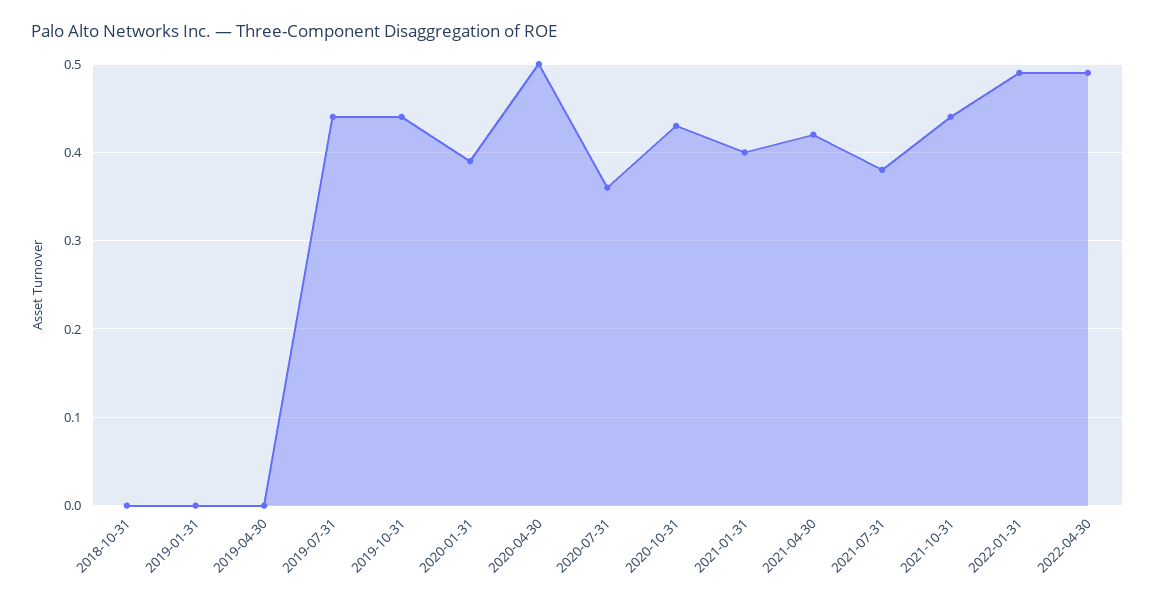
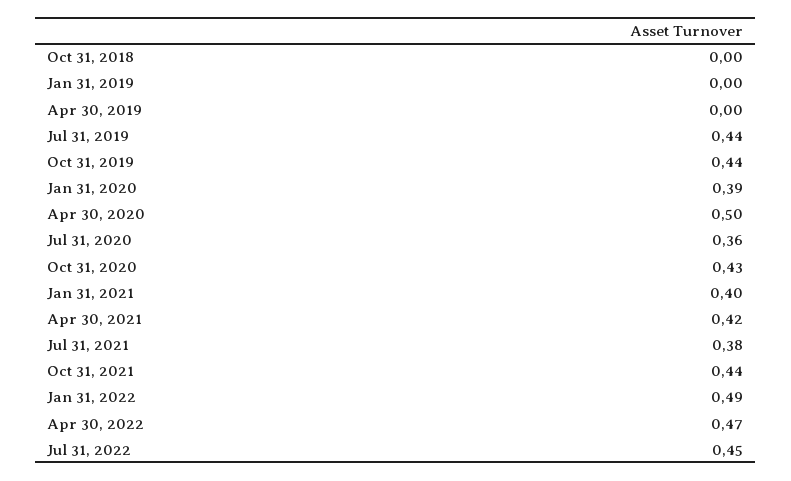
2022-04-30: 0.49 -> 0.47
Jul 31, 2022: none -> 0.45

